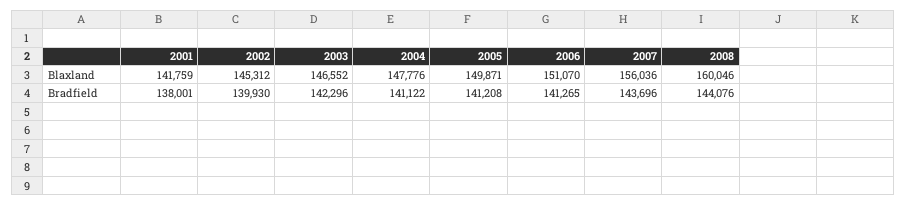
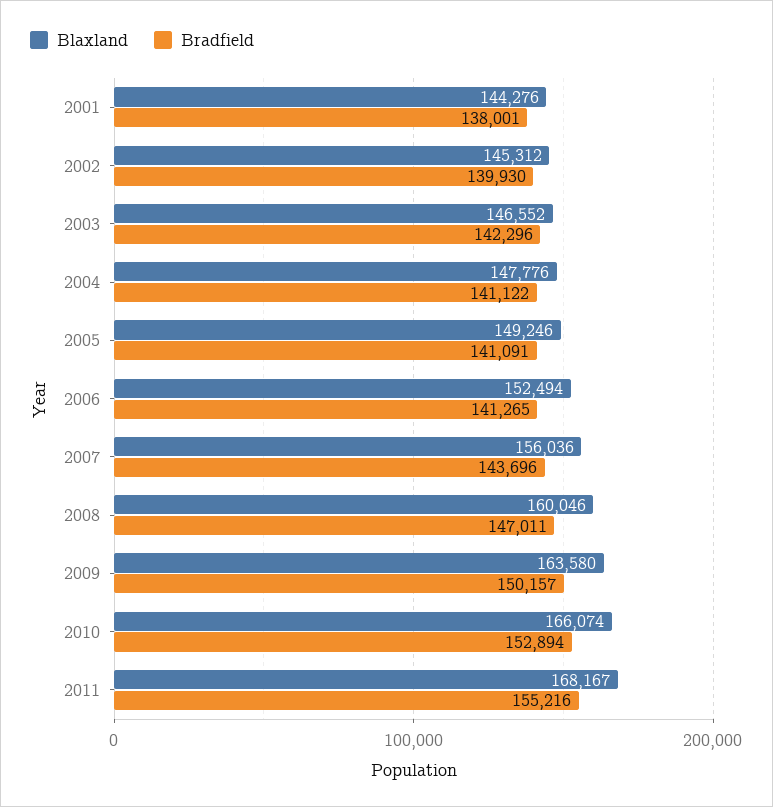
Blaxland, 2001: 141759 -> 144276
Blaxland, 2005: 149871 -> 149246
Blaxland, 2006: 151070 -> 152494
Bradfield, 2005: 141208 -> 141091
Bradfield, 2008: 144076 -> 147011
Blaxland, 2009: none -> 163580
Bradfield, 2009: none -> 150157
Blaxland, 2010: none -> 166074
Bradfield, 2010: none -> 152894
Blaxland, 2011: none -> 168167
Bradfield, 2011: none -> 155216

